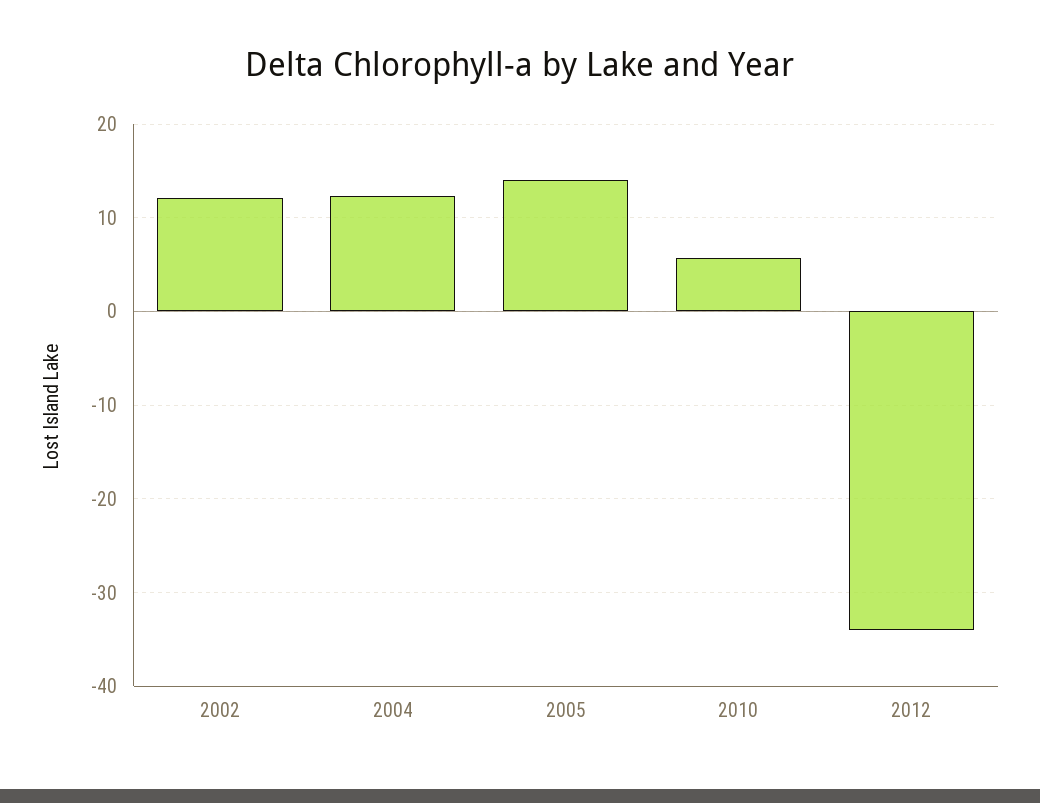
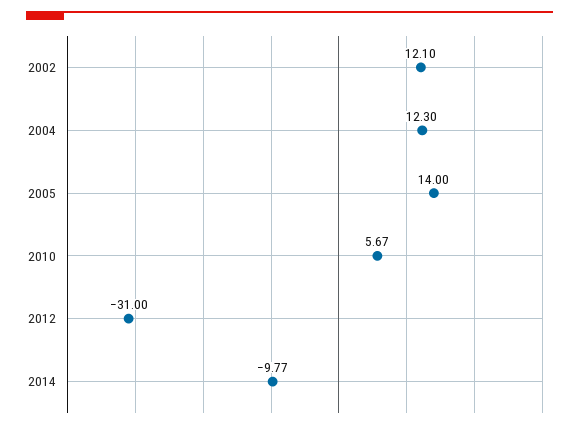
2012: -34 -> -31
2014: none -> -9.77

